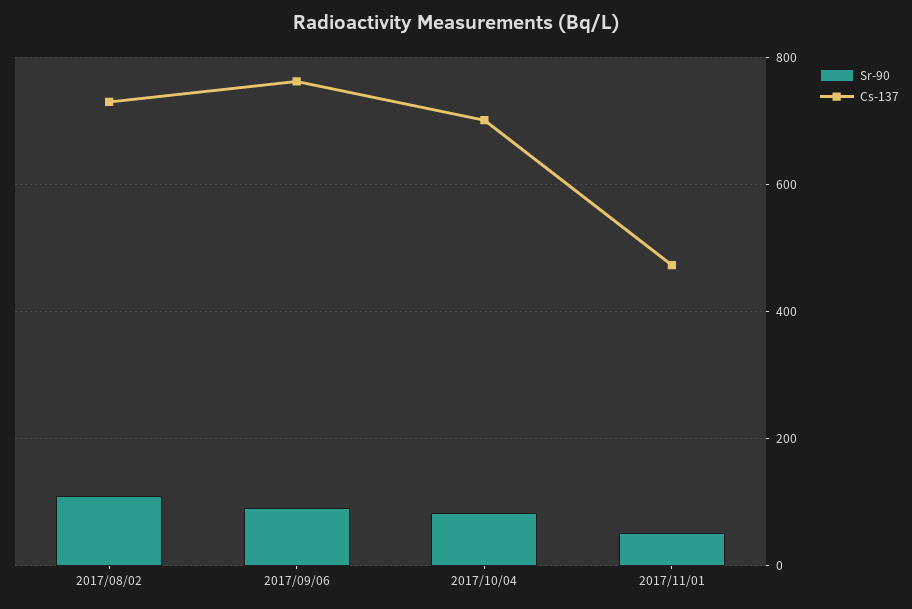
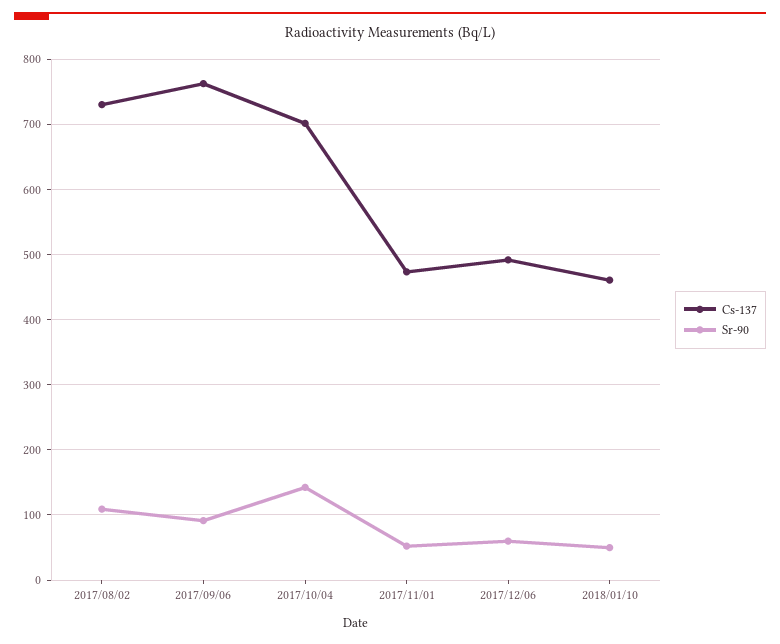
Sr-90, 2017/10/04: 80 -> 140
Cs-137, 2017/12/06: none -> 490
Sr-90, 2017/12/06: none -> 60
Cs-137, 2018/01/10: none -> 460
Sr-90, 2018/01/10: none -> 50

